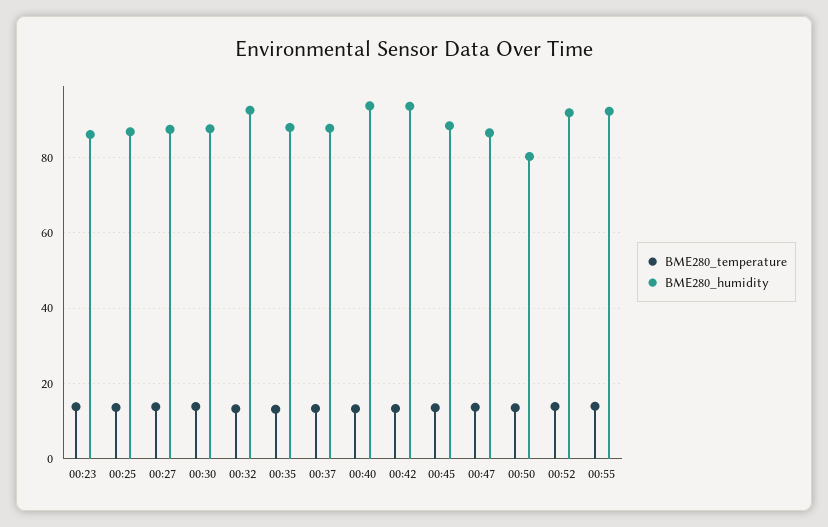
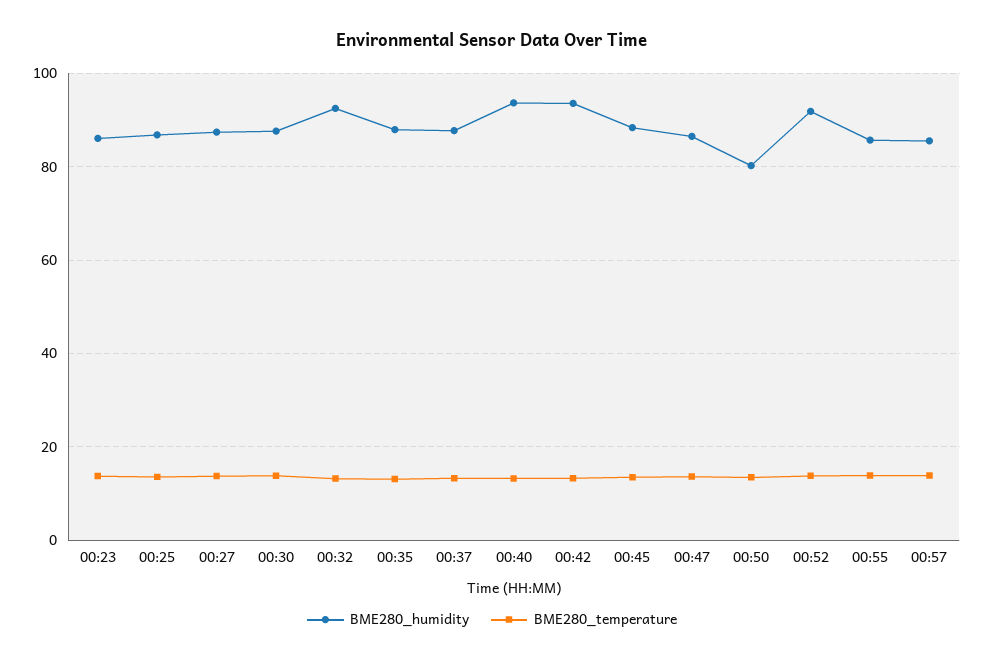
BME280_humidity, 00:55: 92 -> 86
BME280_humidity, 00:57: none -> 86
BME280_temperature, 00:57: none -> 14

